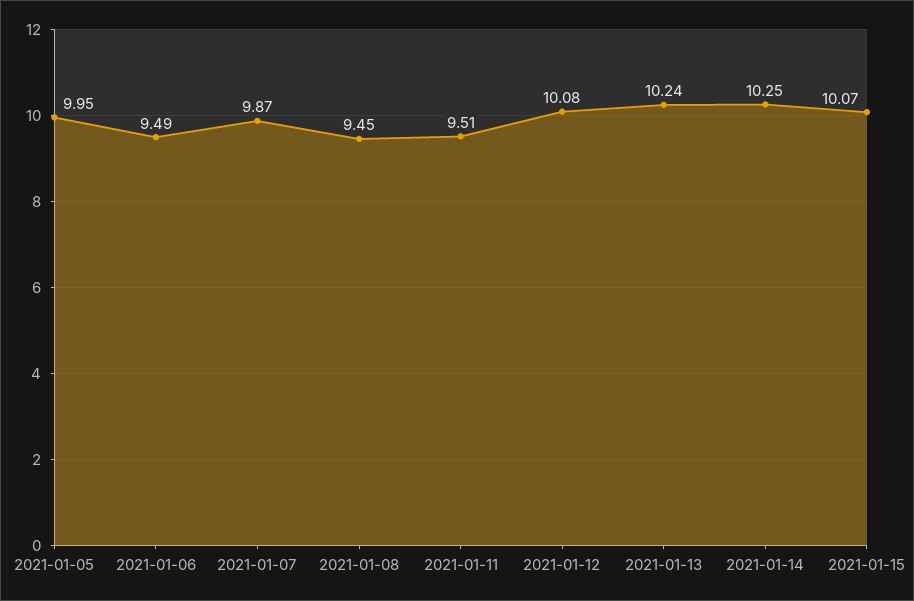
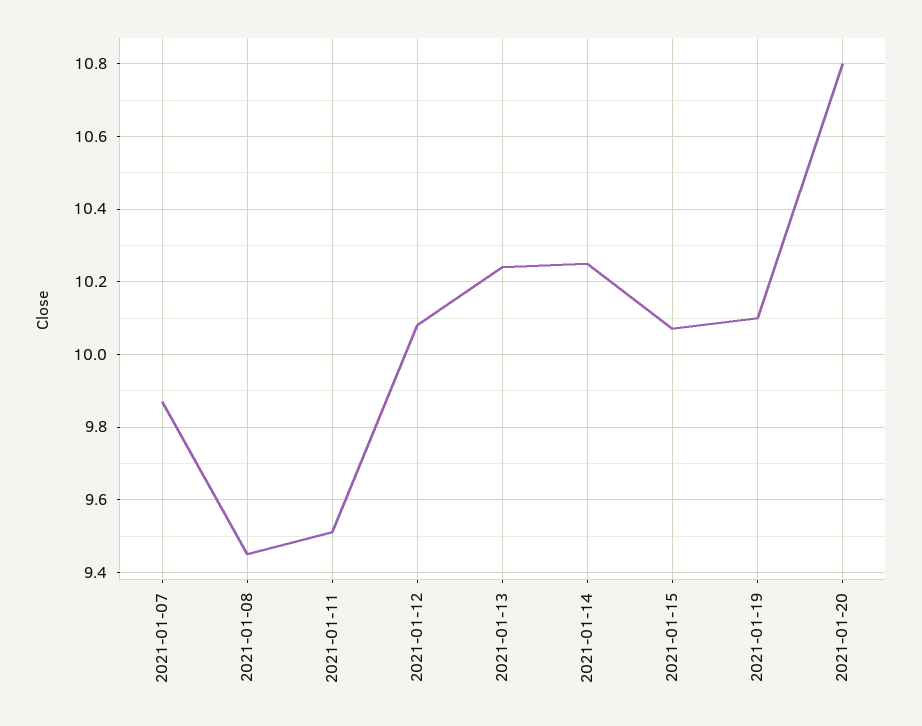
2021-01-05: 9.95 -> none
2021-01-06: 9.49 -> none
2021-01-19: none -> 10.1
2021-01-20: none -> 10.8

